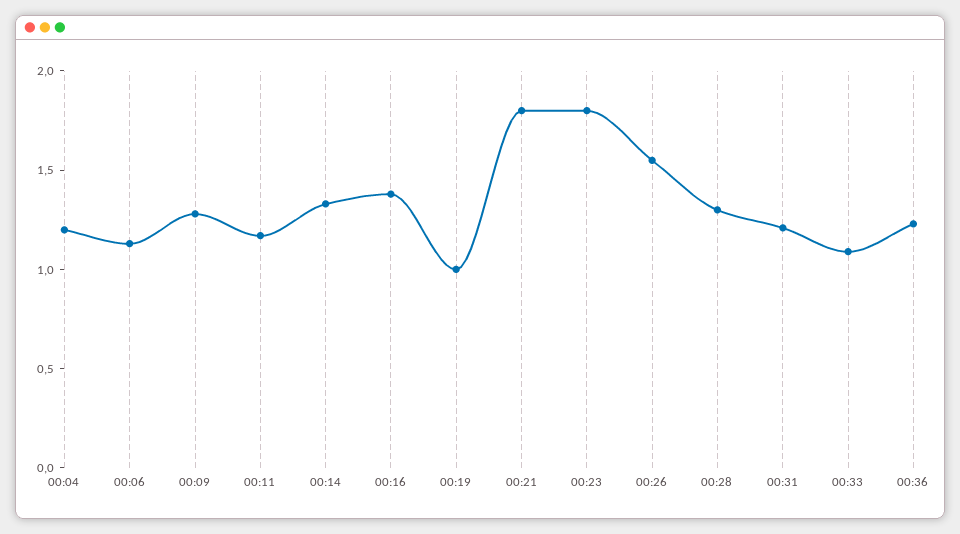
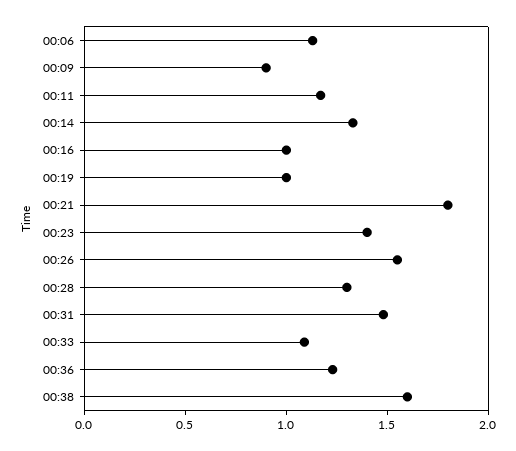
00:04: 1.2 -> none
00:09: 1.3 -> 0.9
00:16: 1.4 -> 1
00:23: 1.8 -> 1.4
00:31: 1.2 -> 1.5
00:38: none -> 1.6

